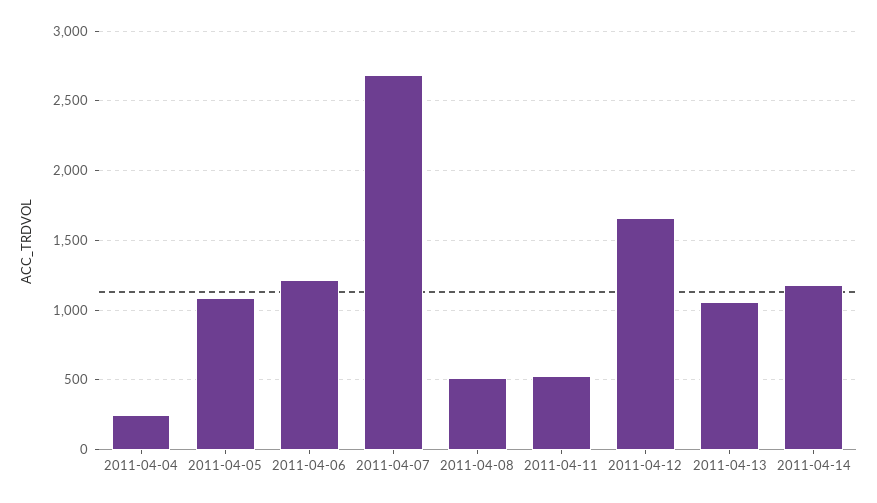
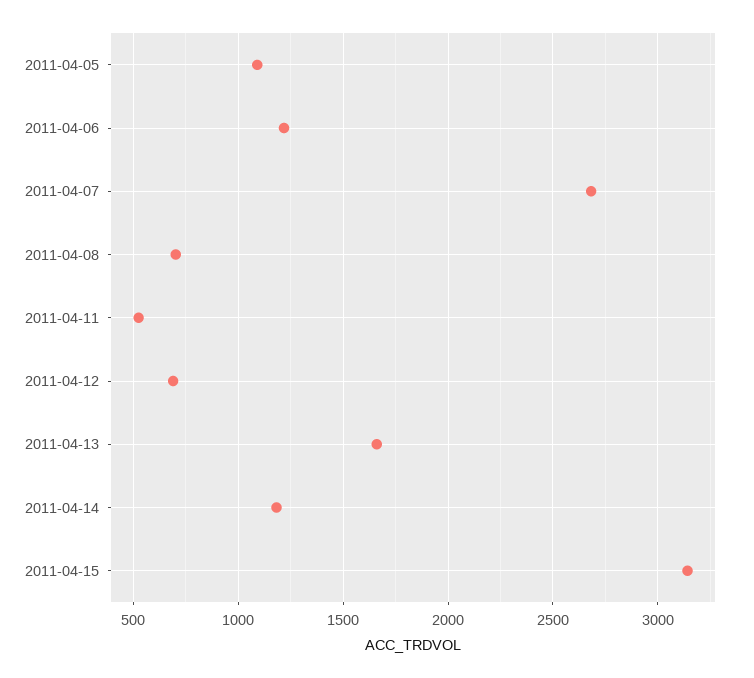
2011-04-04: 250 -> none
2011-04-08: 500 -> 700
2011-04-12: 1650 -> 700
2011-04-13: 1050 -> 1650
2011-04-15: none -> 3150

